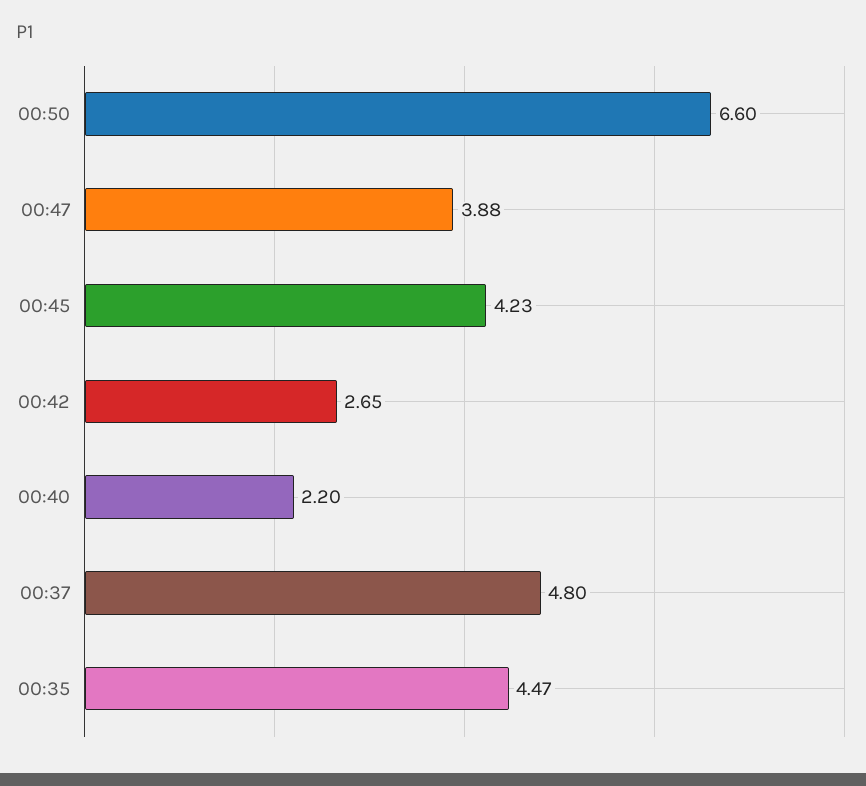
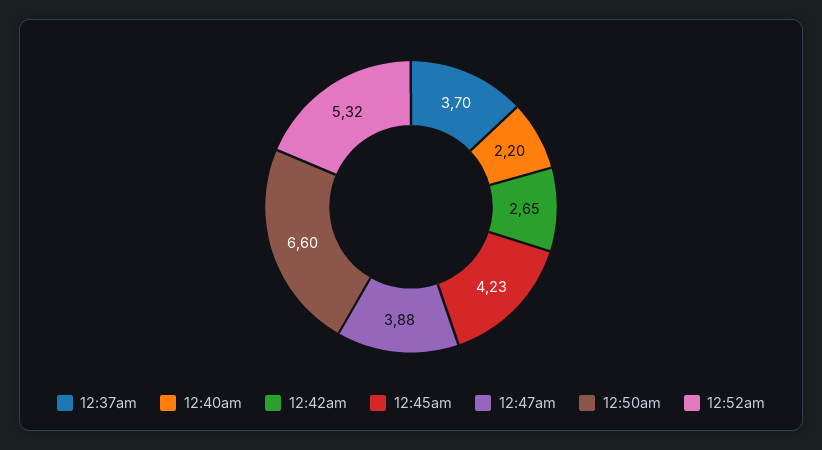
00:37: 4.8 -> 3.7
00:35: 4.47 -> none
12:52am: none -> 5.32

